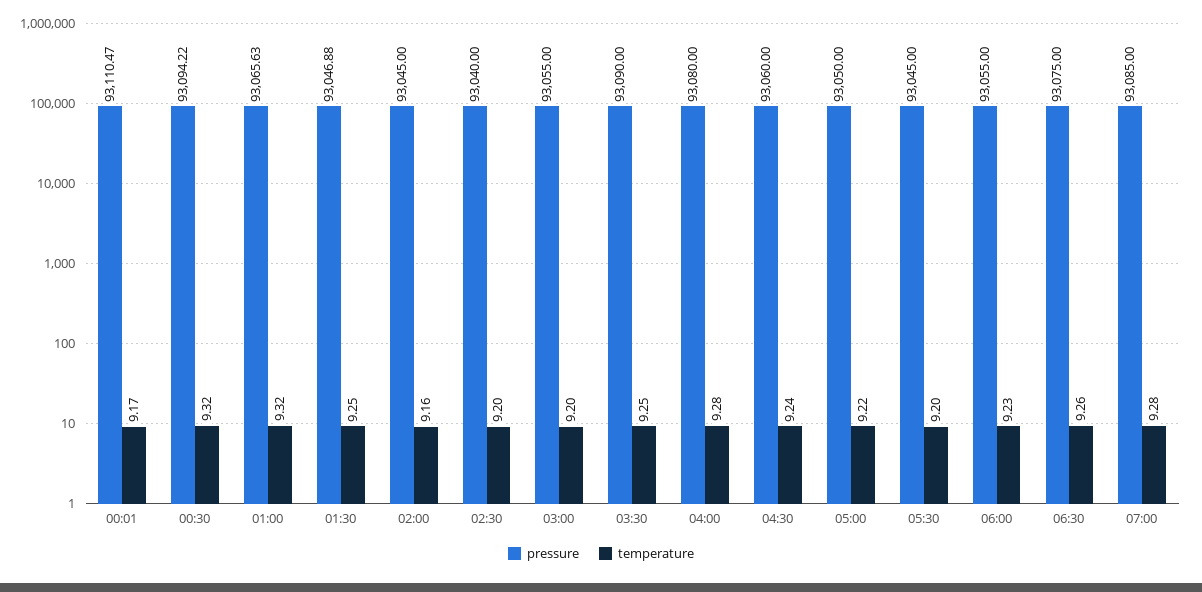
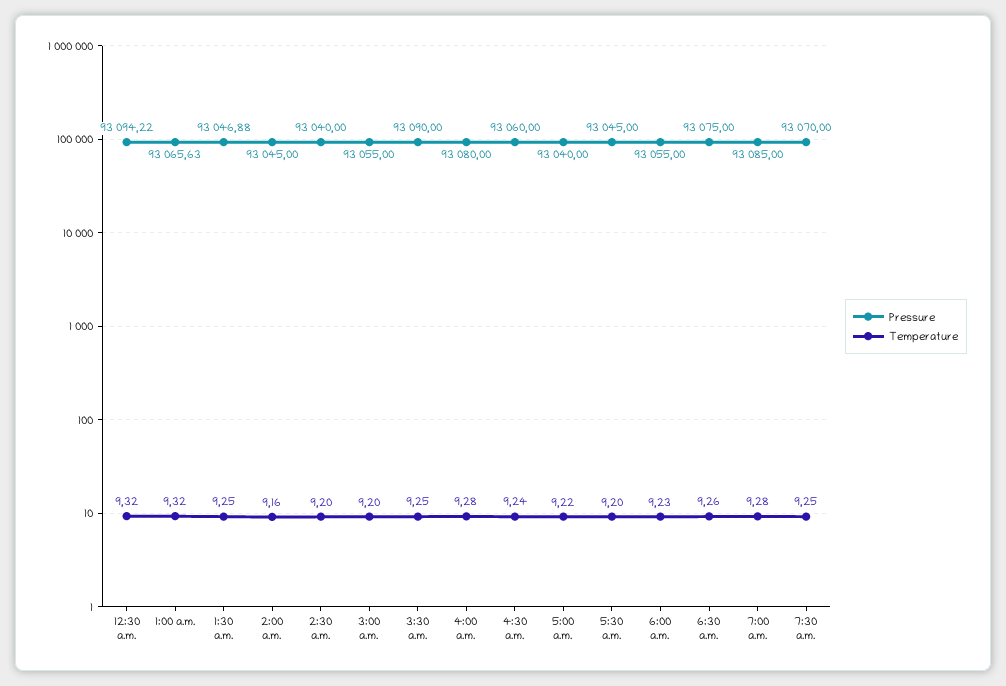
pressure, 00:01: 93110.47 -> none
temperature, 00:01: 9.17 -> none
pressure, 05:00: 93050 -> 93040
pressure, 7:30 a.m.: none -> 93070
temperature, 7:30 a.m.: none -> 9.25

